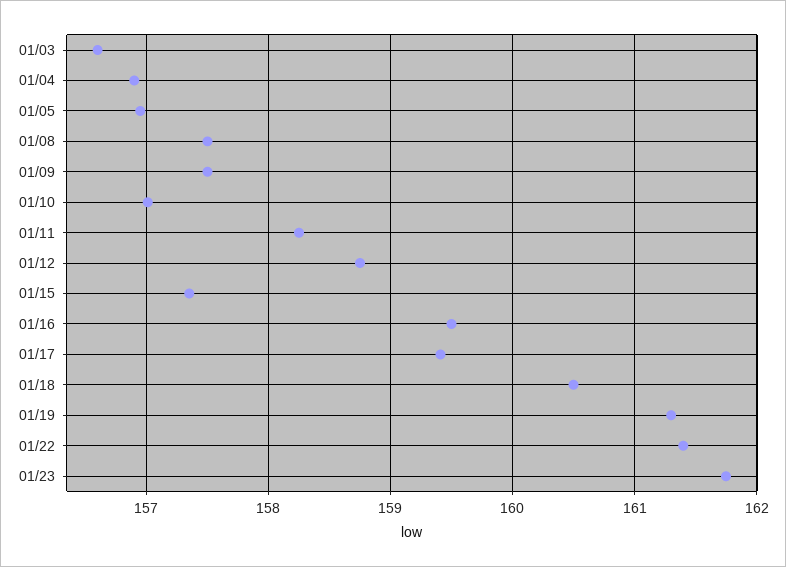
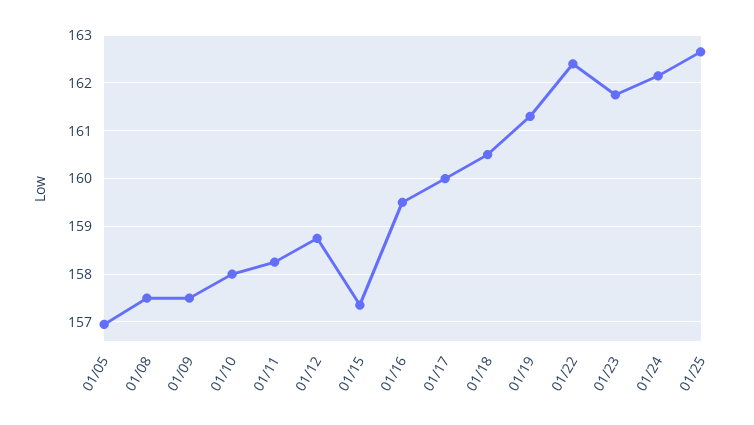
01/03: 156.6 -> none
01/04: 156.9 -> none
01/10: 157 -> 158
01/17: 159.4 -> 160
01/22: 161.4 -> 162.4
01/24: none -> 162.2
01/25: none -> 162.6

